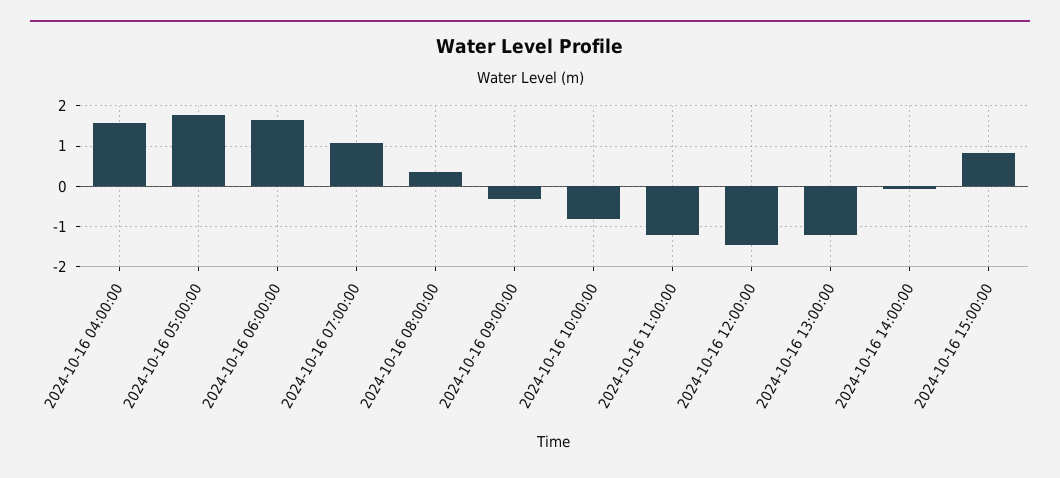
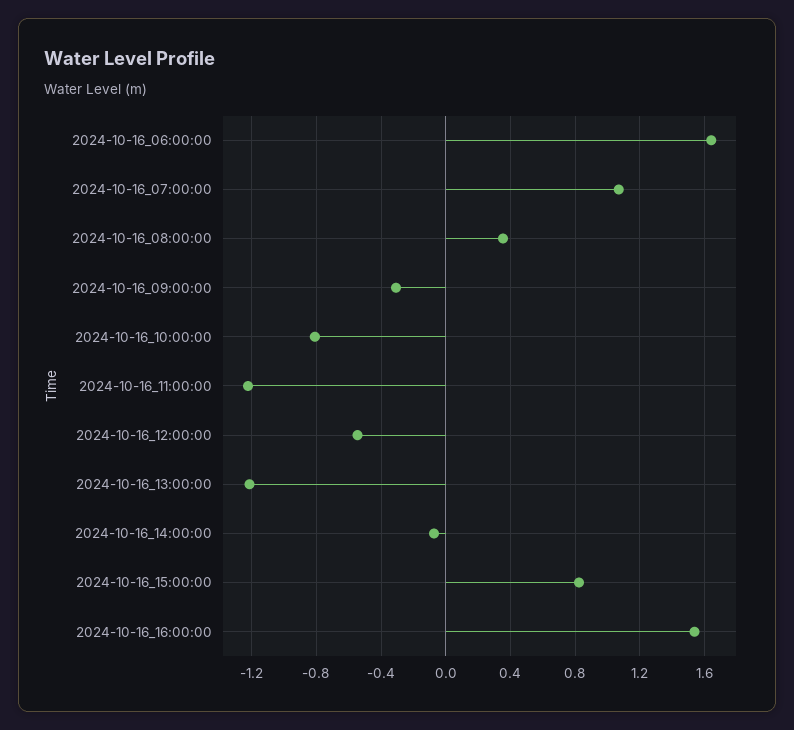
2024-10-16 04:00:00: 1.6 -> none
2024-10-16 05:00:00: 1.8 -> none
2024-10-16 12:00:00: -1.4 -> -0.55
2024-10-16_16:00:00: none -> 1.55

